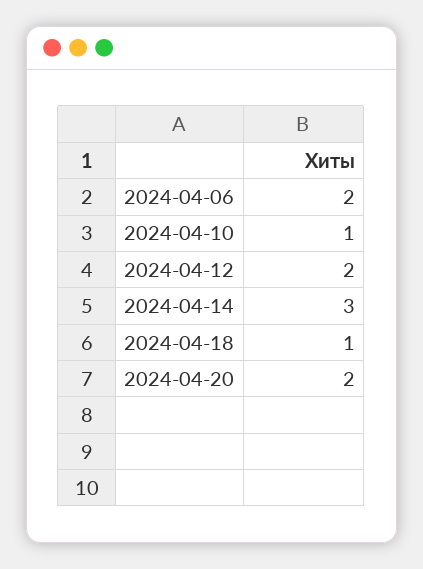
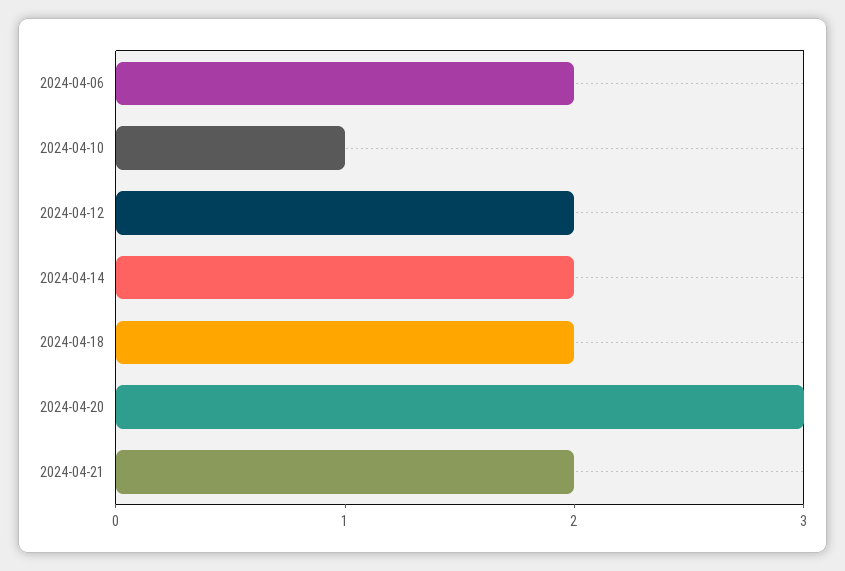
2024-04-14: 3 -> 2
2024-04-18: 1 -> 2
2024-04-20: 2 -> 3
2024-04-21: none -> 2

